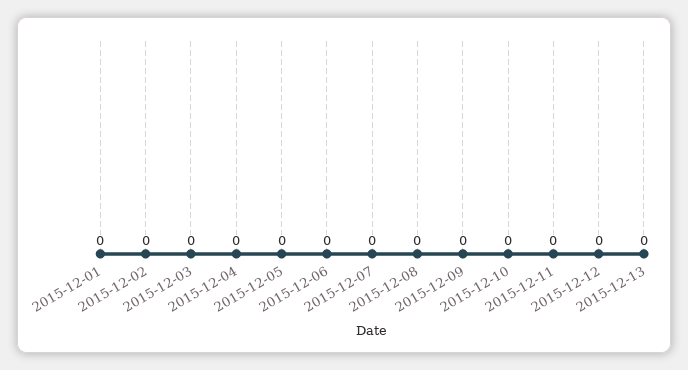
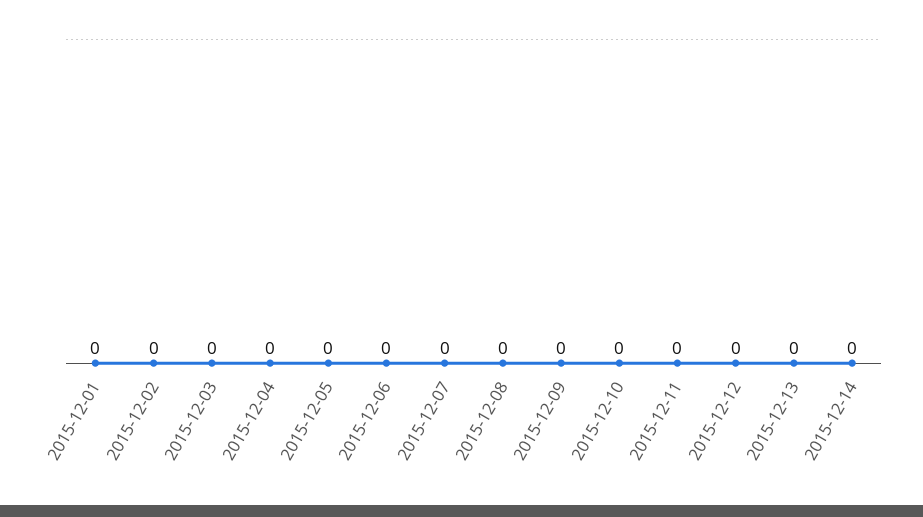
2015-12-14: none -> 0

